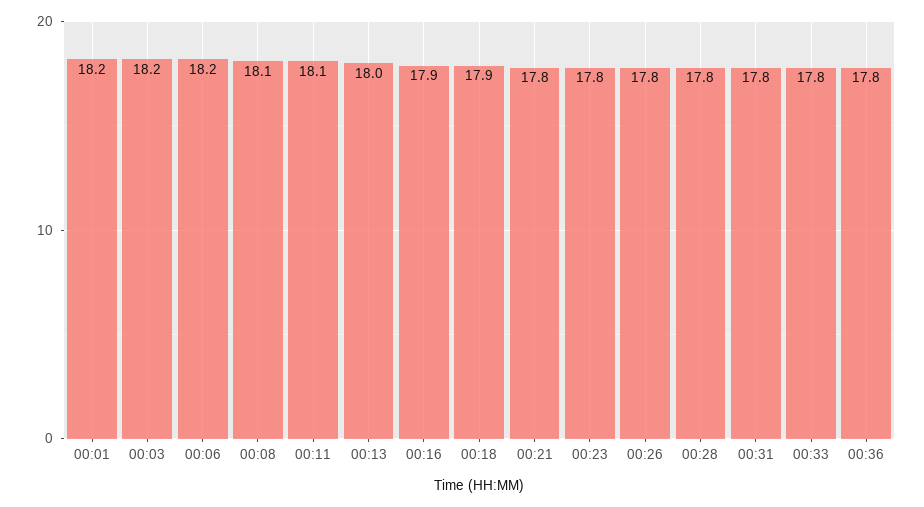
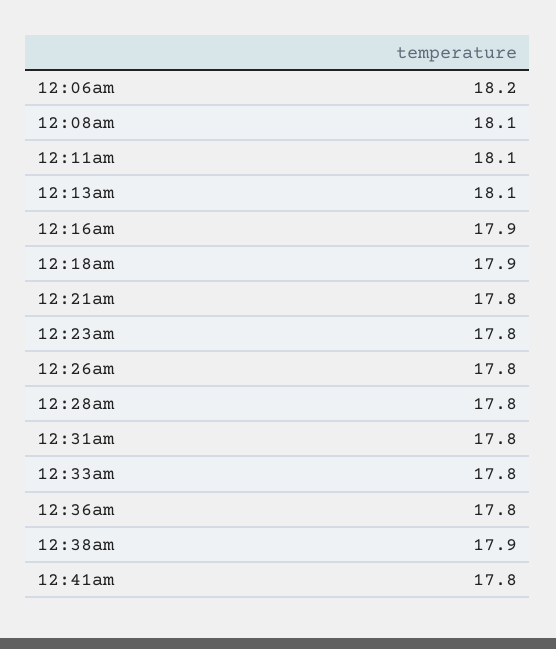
00:01: 18.2 -> none
00:03: 18.2 -> none
00:13: 18 -> 18.1
12:38am: none -> 17.9
12:41am: none -> 17.8

